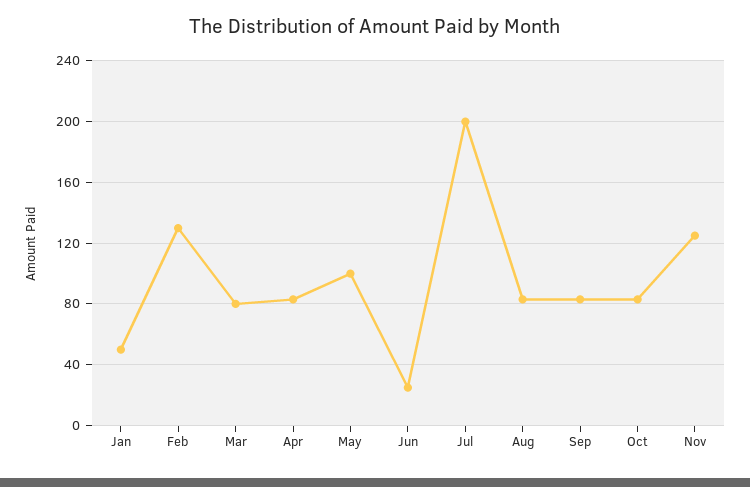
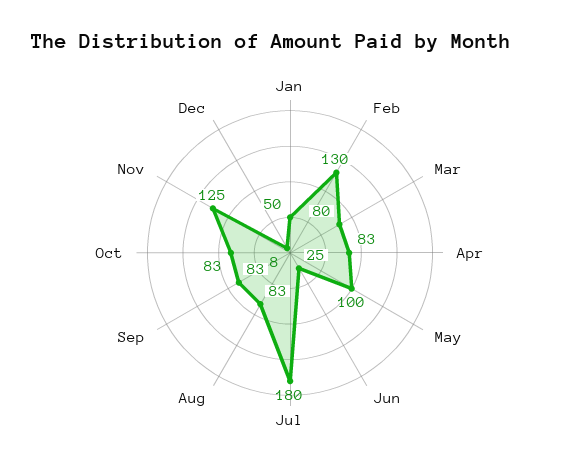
Jul: 200 -> 180
Dec: none -> 8

